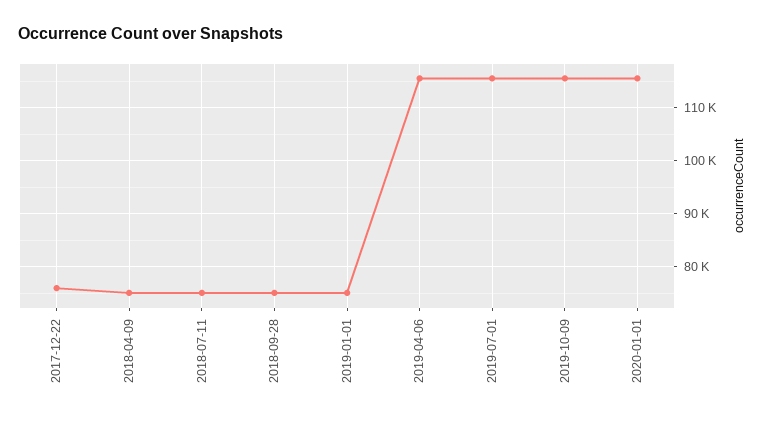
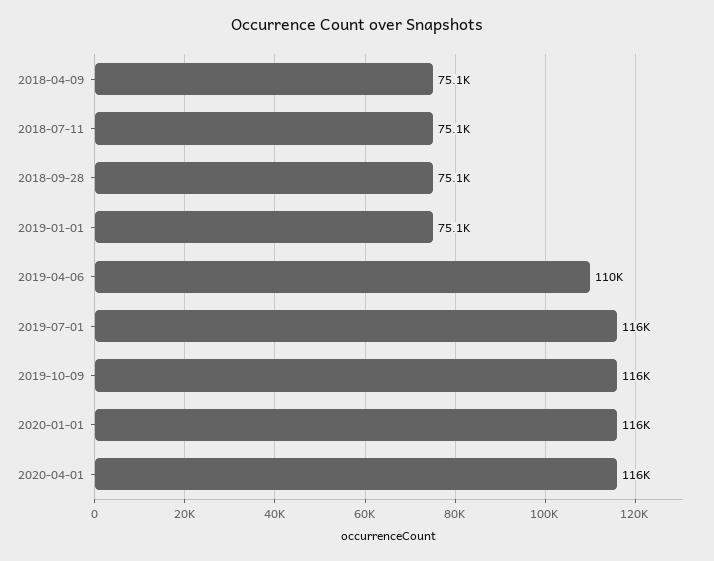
2017-12-22: 76000 -> none
2019-04-06: 116000 -> 110000
2020-04-01: none -> 116000

